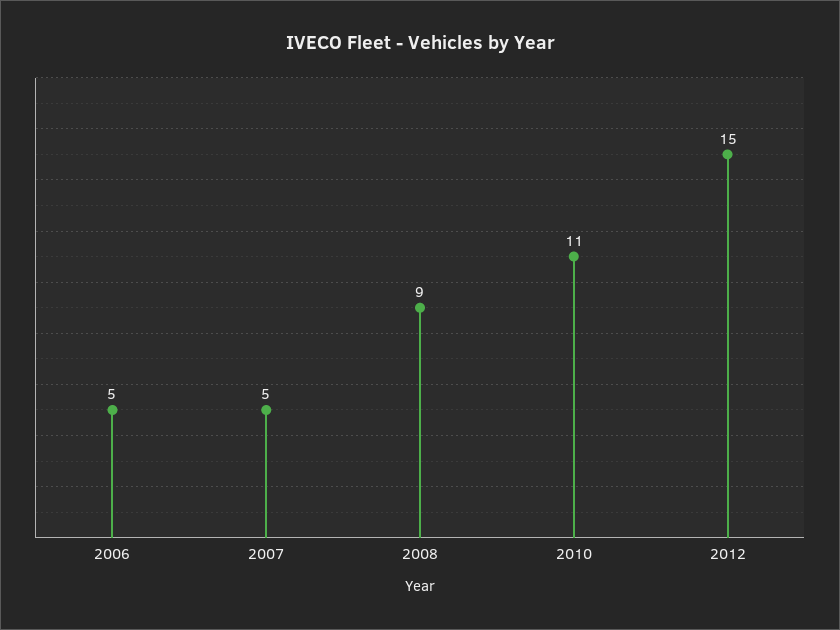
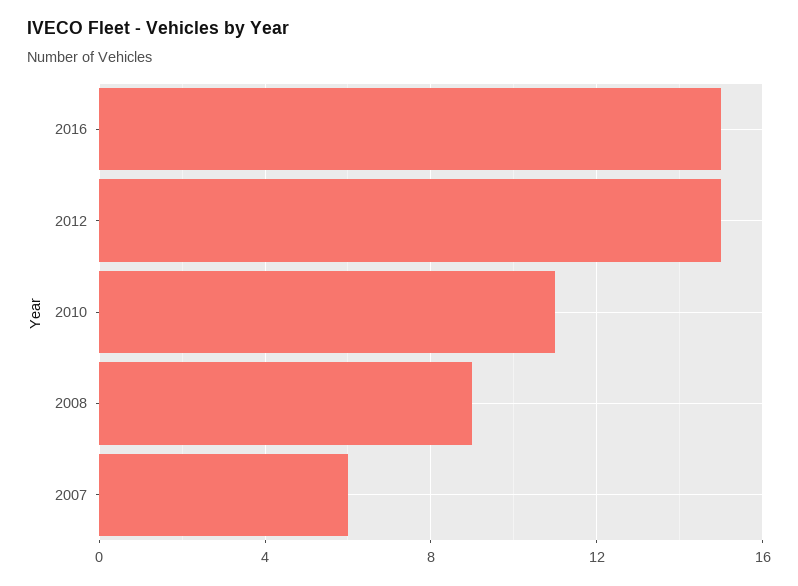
2006: 5 -> none
2007: 5 -> 6
2016: none -> 15

